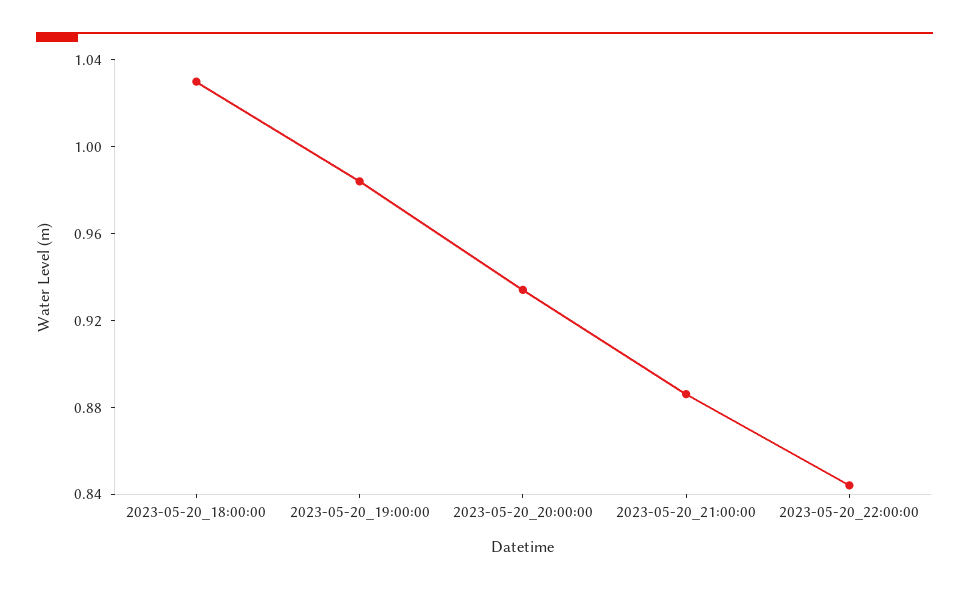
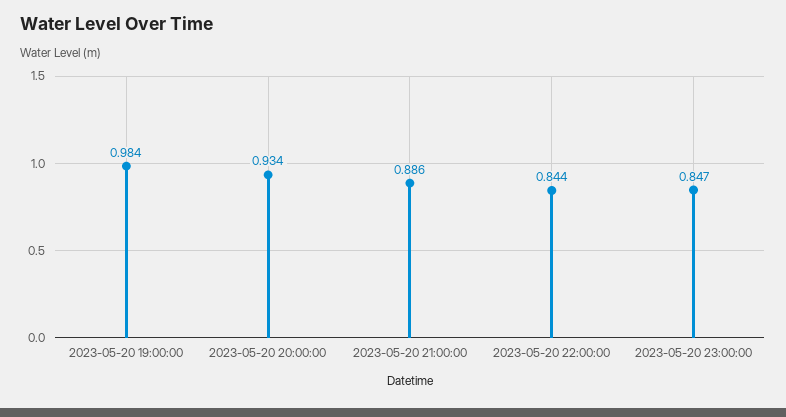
2023-05-20_18:00:00: 1.03 -> none
2023-05-20 23:00:00: none -> 0.847

